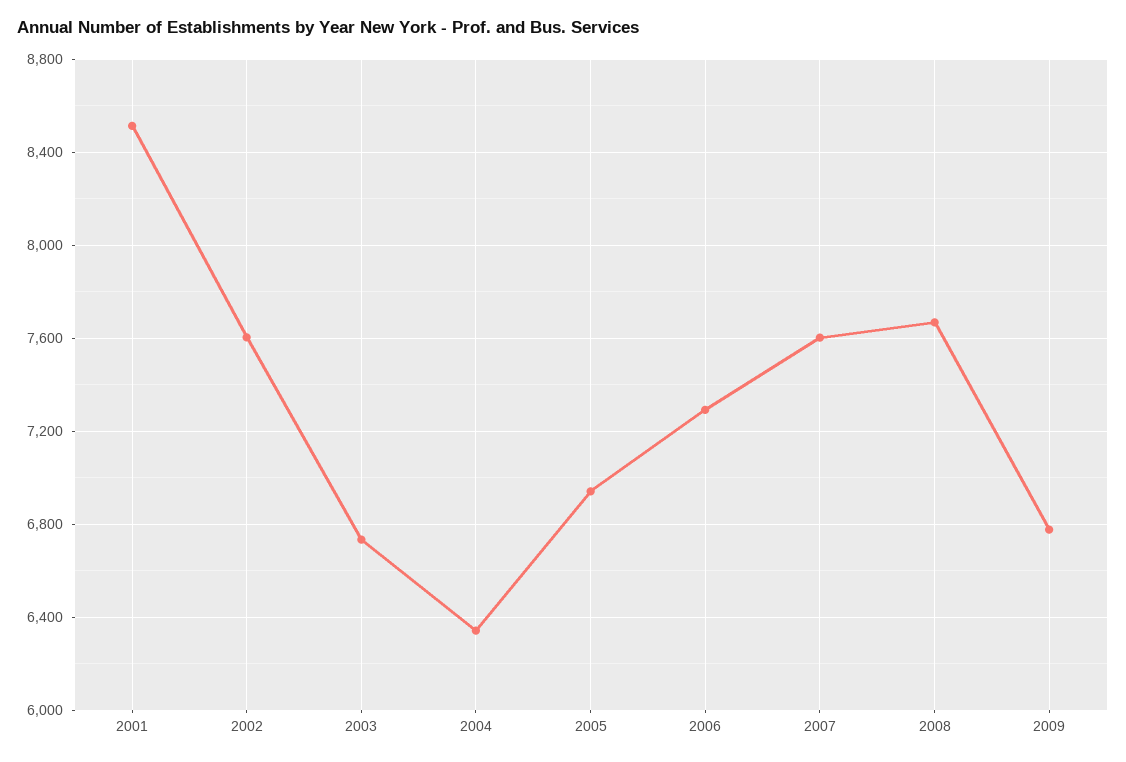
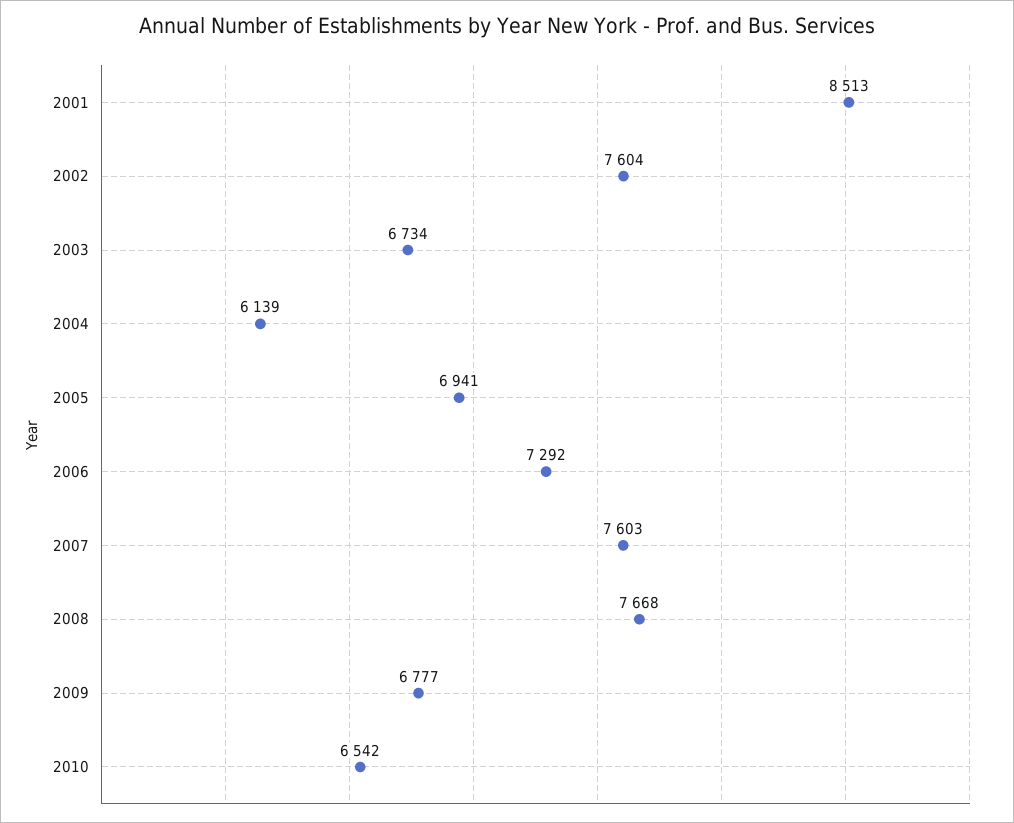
2004: 6350 -> 6139
2010: none -> 6542

